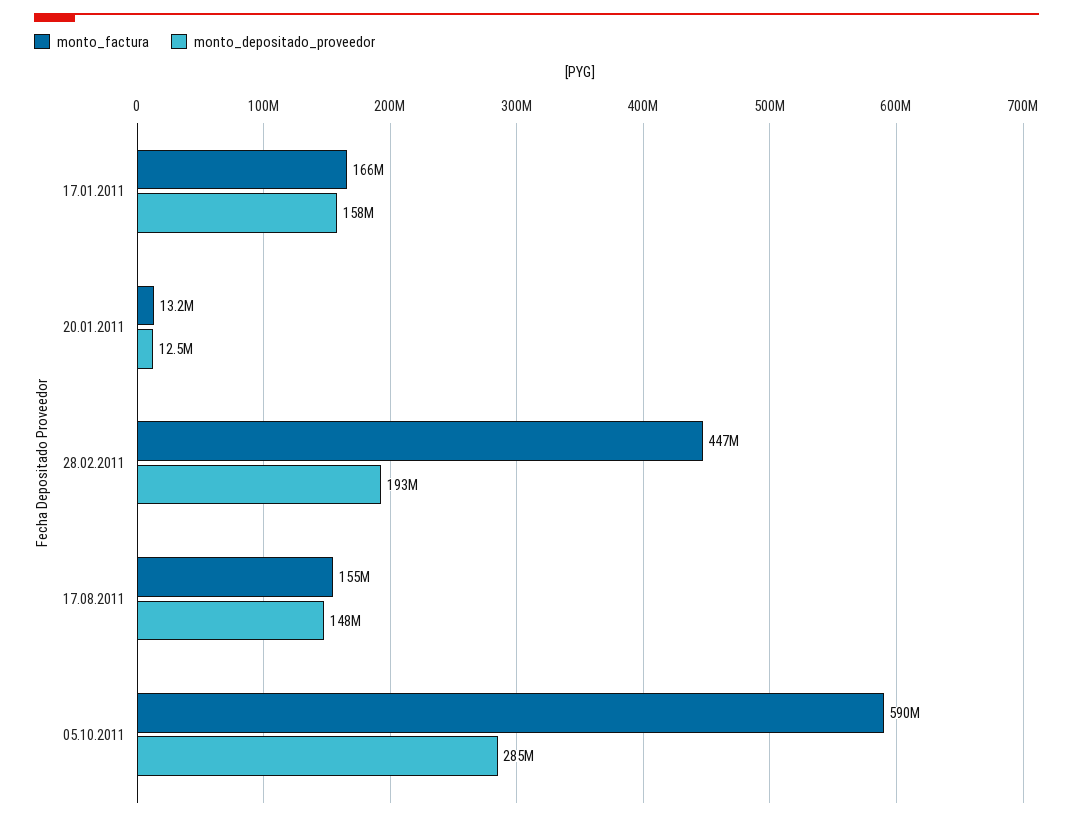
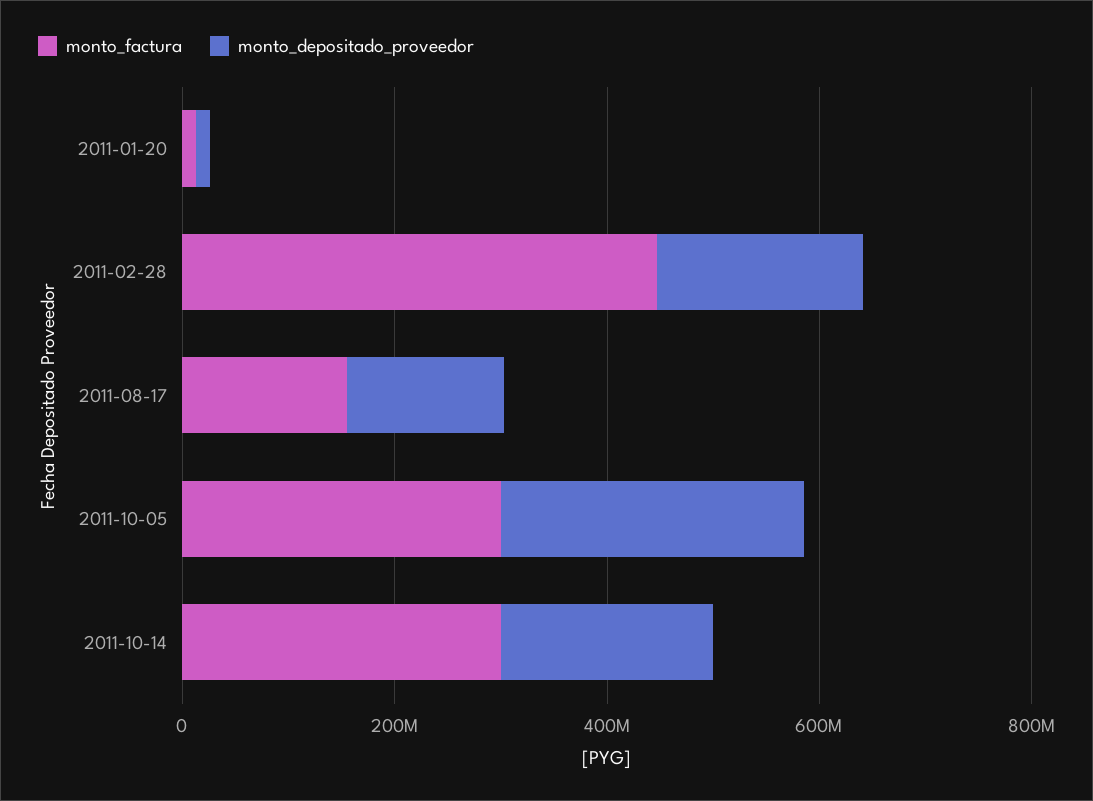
monto_factura, 17.01.2011: 166000000 -> none
monto_depositado_proveedor, 17.01.2011: 158000000 -> none
monto_factura, 05.10.2011: 590000000 -> 300000000
monto_factura, 2011-10-14: none -> 300000000
monto_depositado_proveedor, 2011-10-14: none -> 200000000

